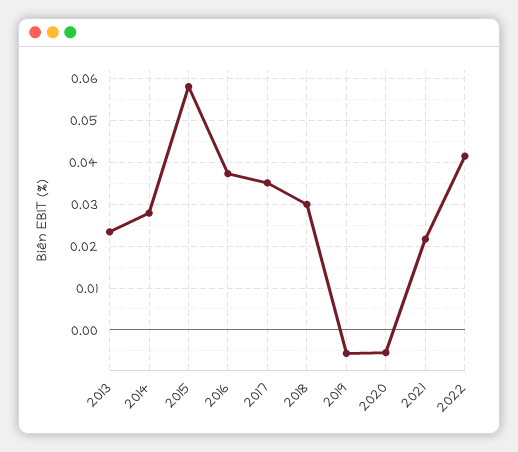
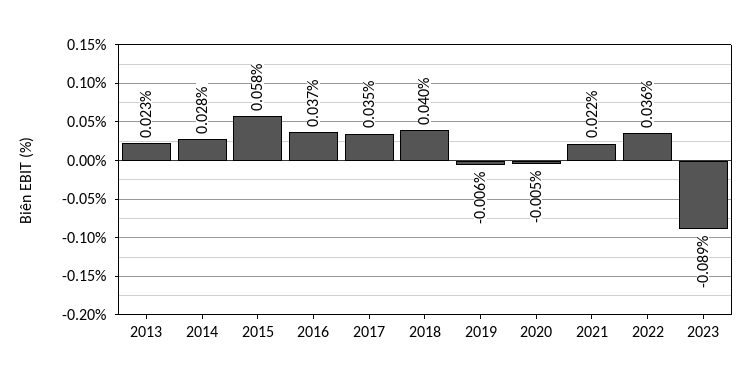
2018: 0.03 -> 0.04
2022: 0.042 -> 0.036
2023: none -> -0.089

